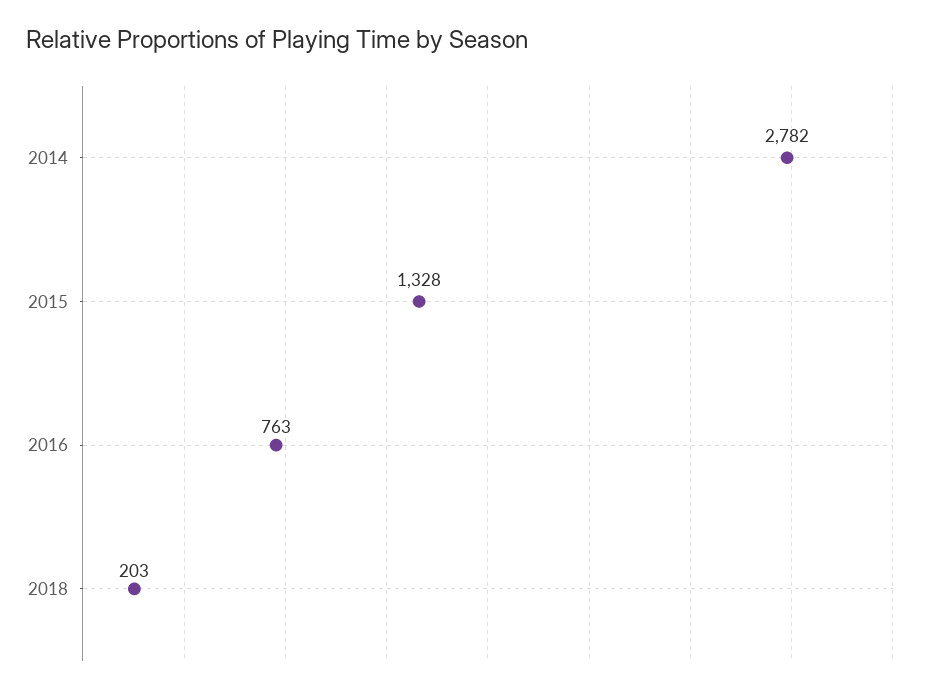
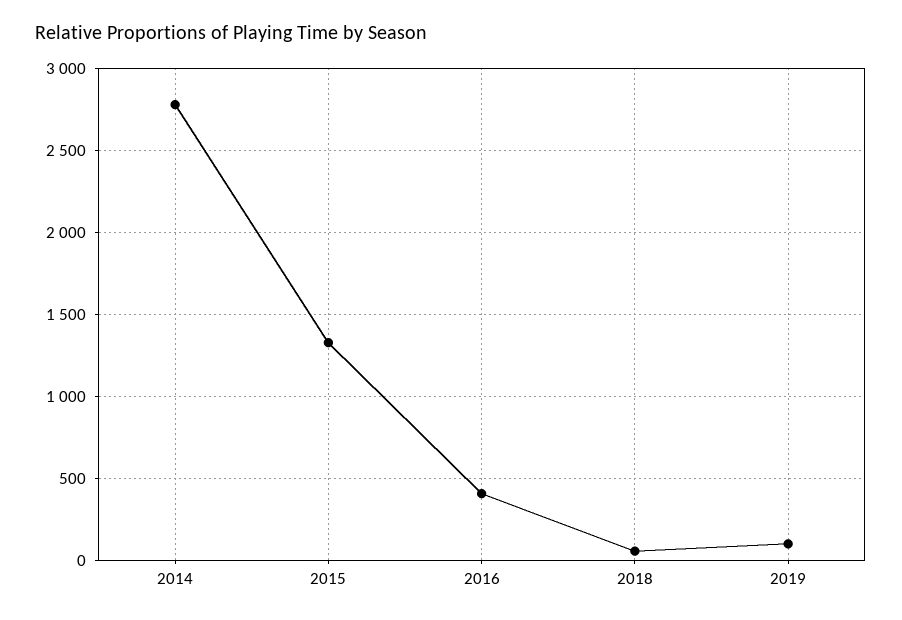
2016: 763 -> 400
2018: 203 -> 50
2019: none -> 100

